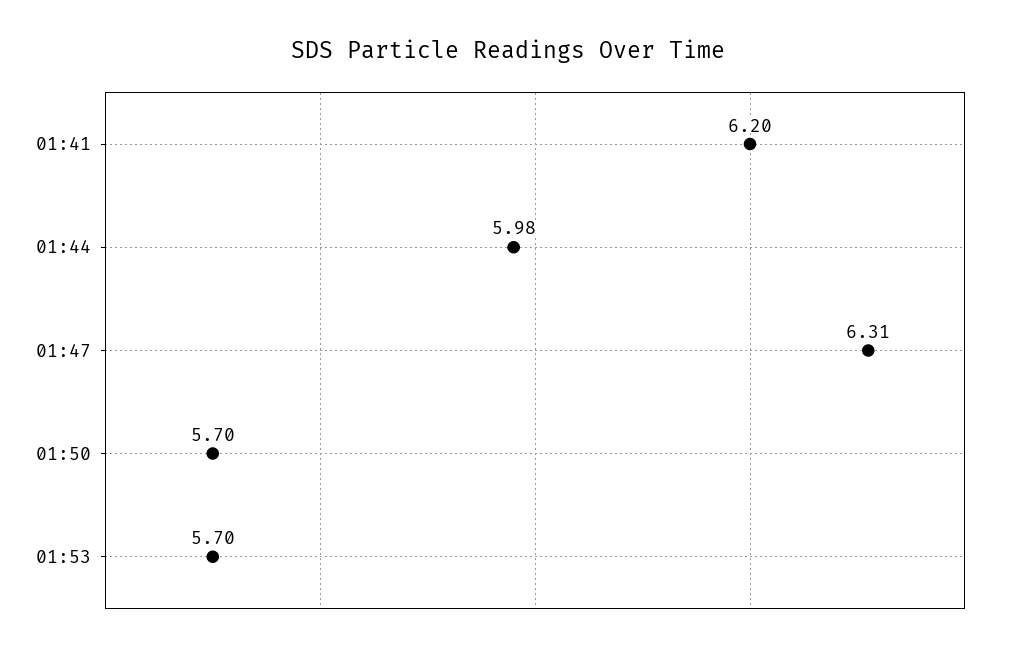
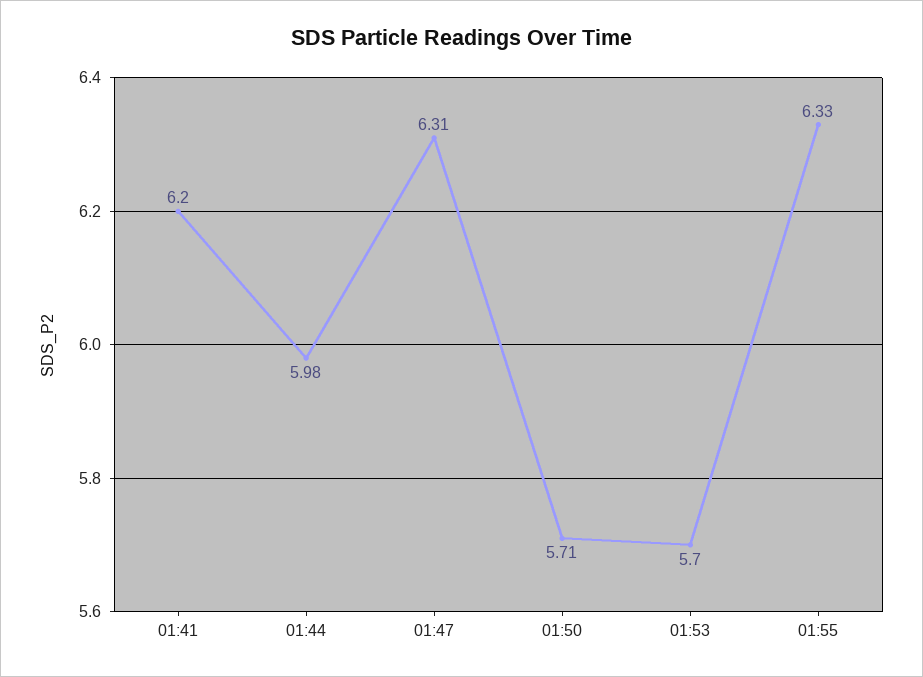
01:50: 5.7 -> 5.71
01:55: none -> 6.33

